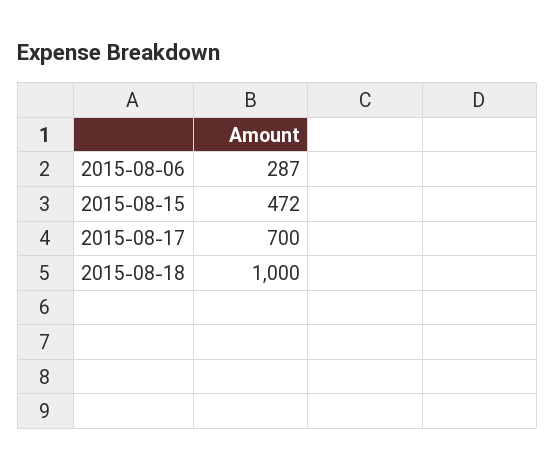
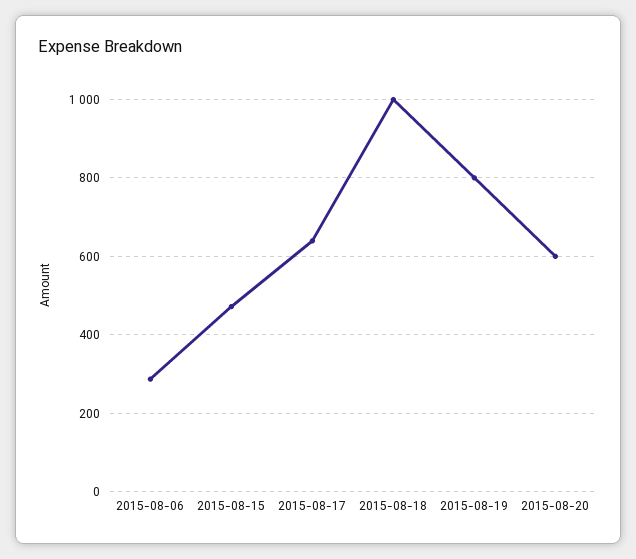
2015-08-17: 700 -> 640
2015-08-19: none -> 800
2015-08-20: none -> 600

